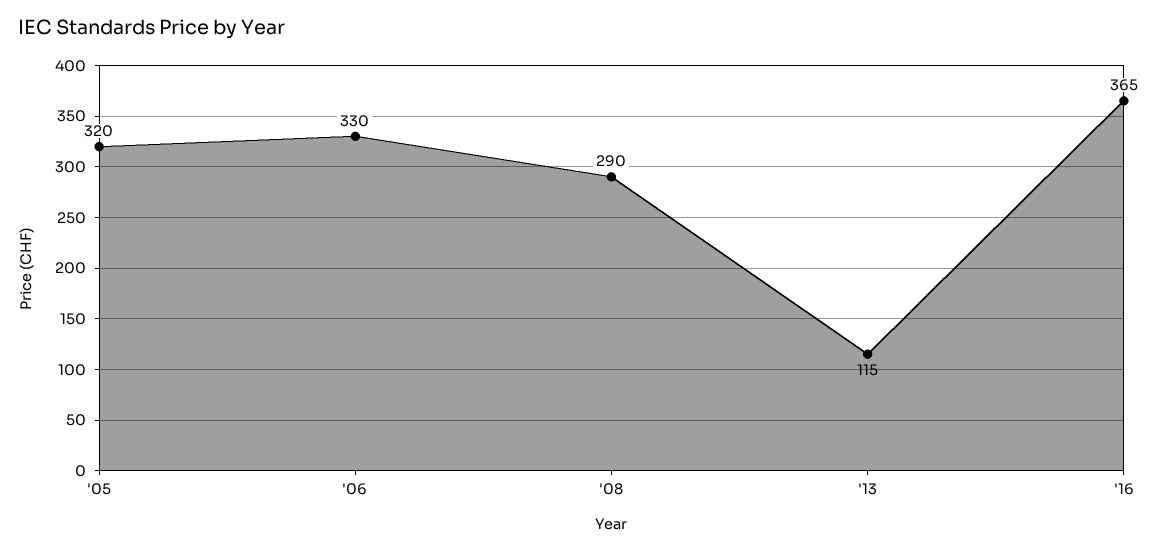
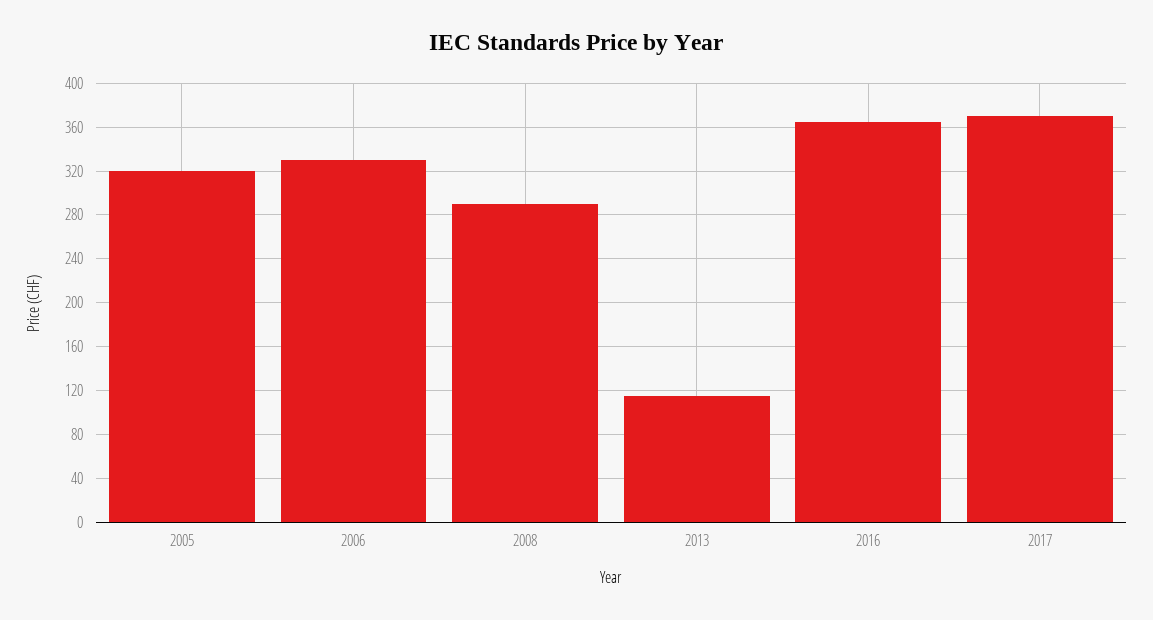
2017: none -> 370

